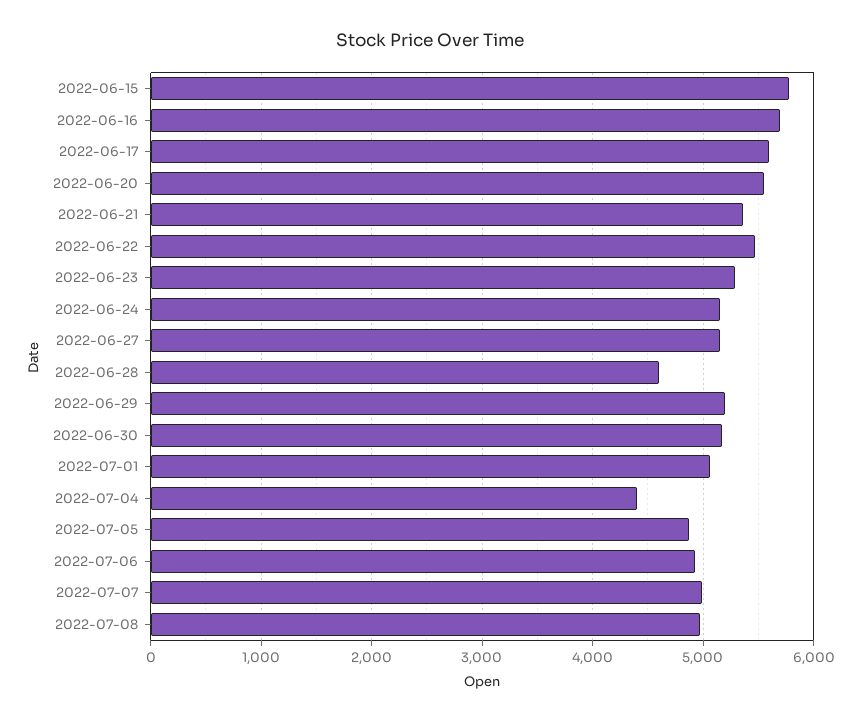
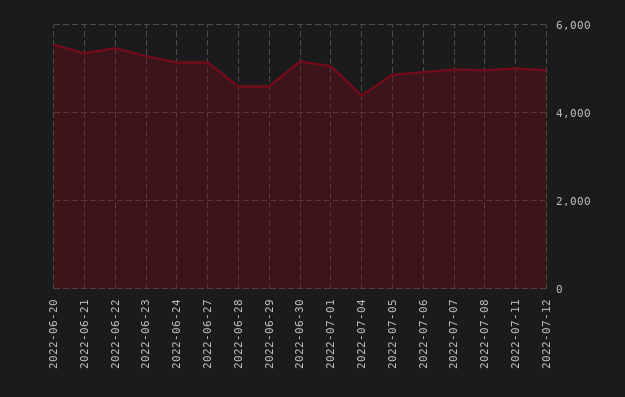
2022-06-15: 5800 -> none
2022-06-16: 5700 -> none
2022-06-17: 5600 -> none
2022-06-29: 5200 -> 4600
2022-07-11: none -> 5000
2022-07-12: none -> 5000

